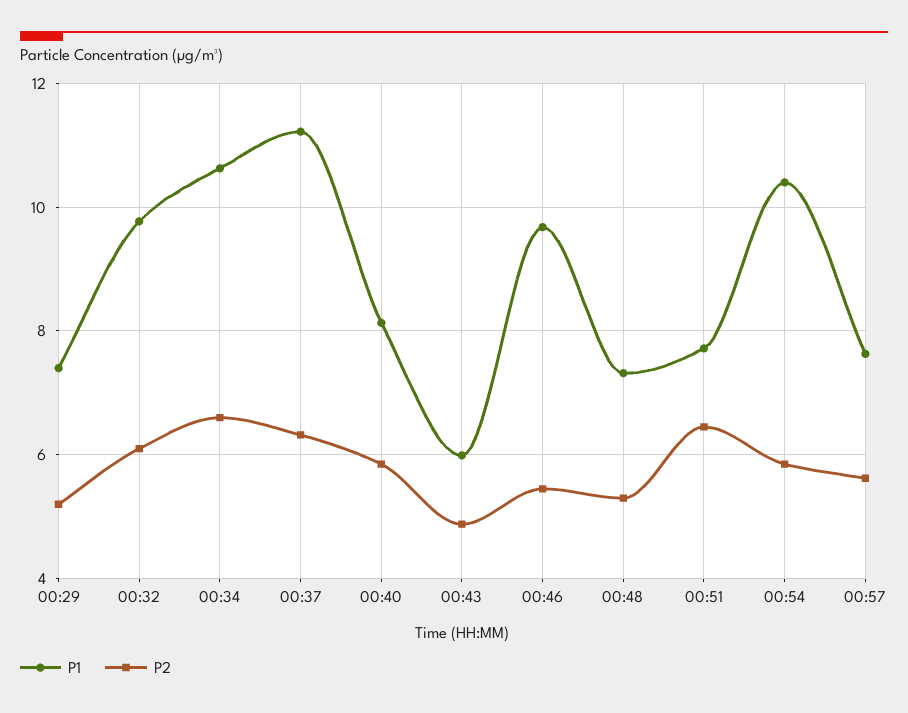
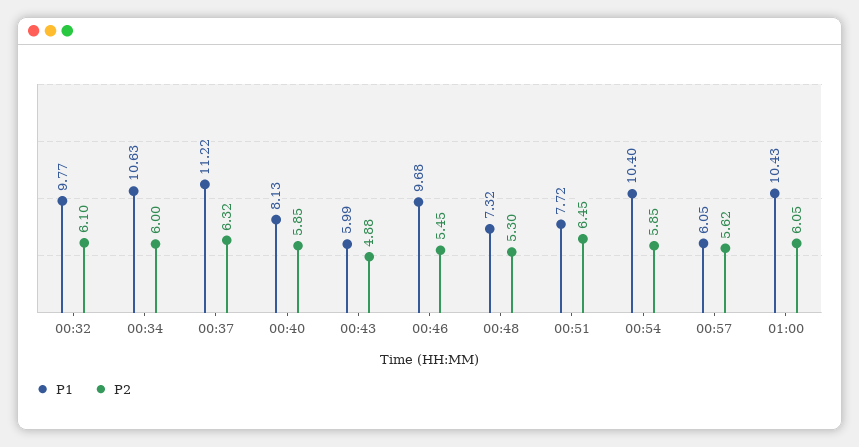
P1, 00:29: 7.4 -> none
P2, 00:29: 5.2 -> none
P2, 00:34: 6.6 -> 6
P1, 00:57: 7.6 -> 6.05
P1, 01:00: none -> 10.43
P2, 01:00: none -> 6.05

